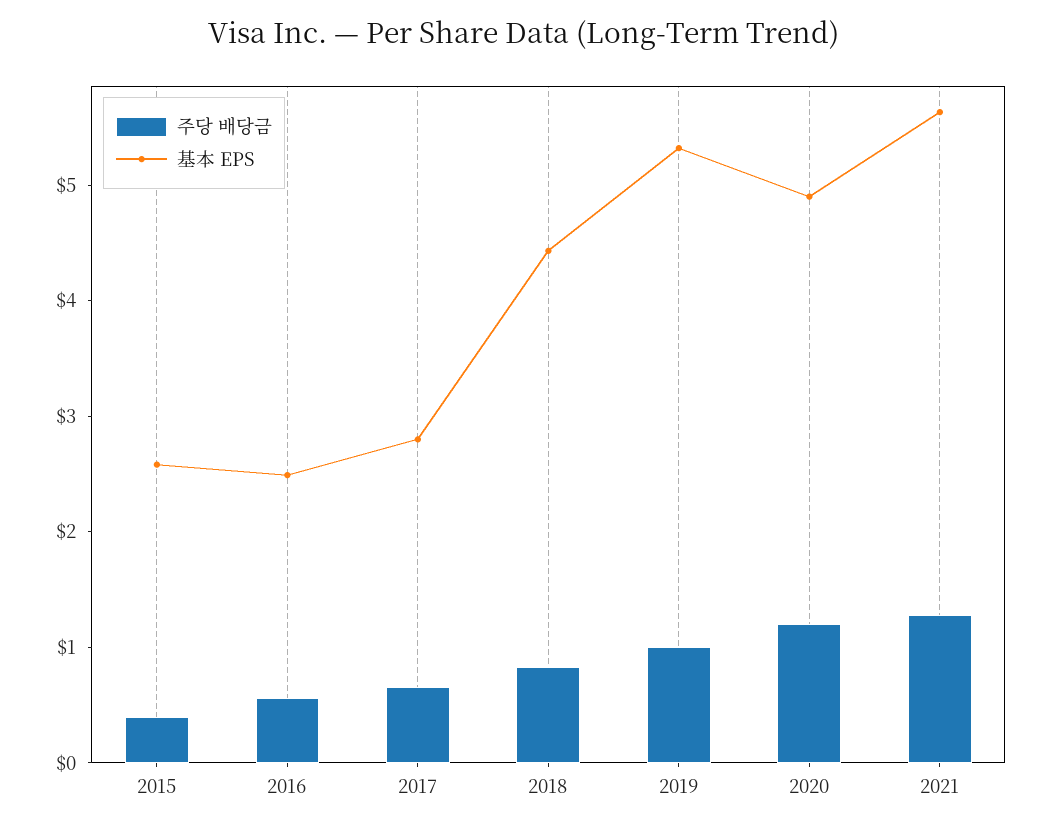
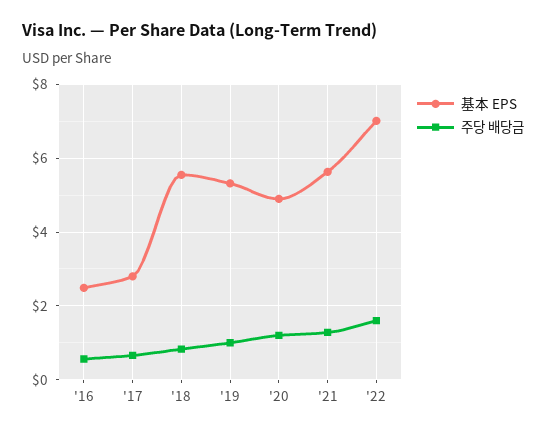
주당 배당금, 2015: 0.4 -> none
基本 EPS, 2015: 2.6 -> none
基本 EPS, 2018: 4.4 -> 5.6
基本 EPS, '22: none -> 7
주당 배당금, '22: none -> 1.6

